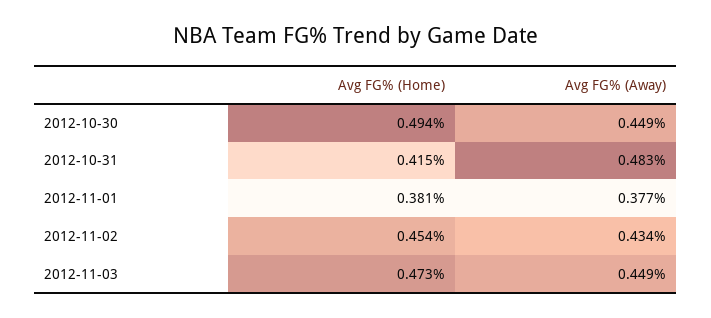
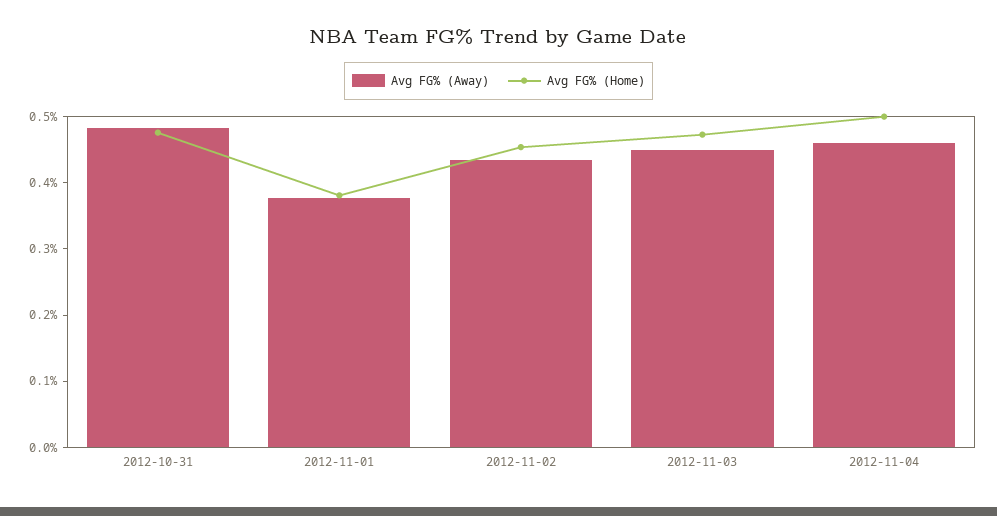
Avg FG% (Home), 2012-10-30: 0.494 -> none
Avg FG% (Away), 2012-10-30: 0.449 -> none
Avg FG% (Home), 2012-10-31: 0.415 -> 0.48
Avg FG% (Away), 2012-11-04: none -> 0.46
Avg FG% (Home), 2012-11-04: none -> 0.5

